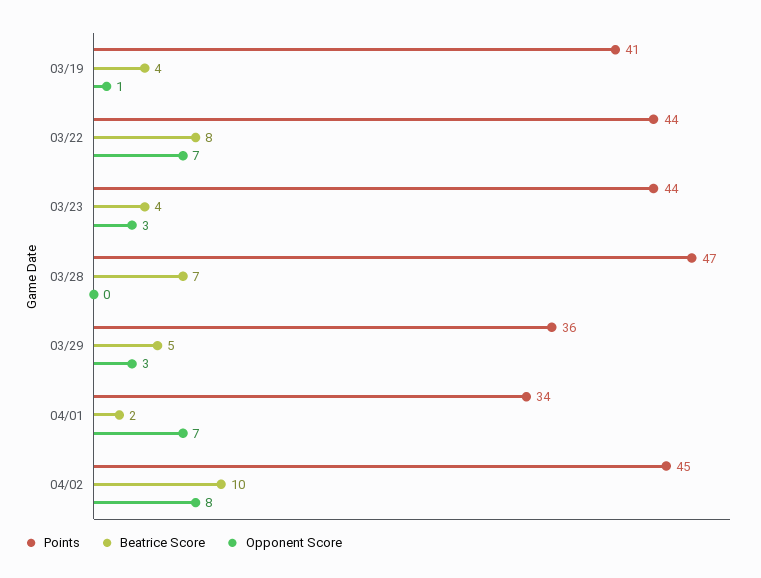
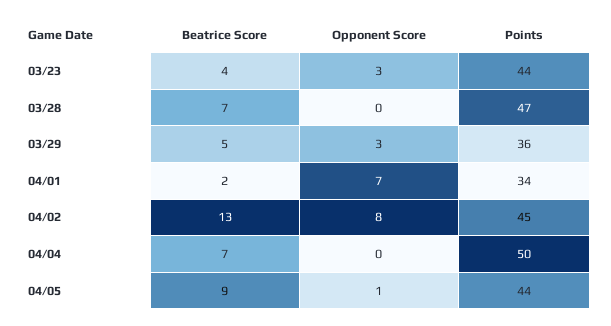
Points, 03/19: 41 -> none
Beatrice Score, 03/19: 4 -> none
Opponent Score, 03/19: 1 -> none
Points, 03/22: 44 -> none
Beatrice Score, 03/22: 8 -> none
Opponent Score, 03/22: 7 -> none
Beatrice Score, 04/02: 10 -> 13
Beatrice Score, 04/04: none -> 7
Opponent Score, 04/04: none -> 0
Points, 04/04: none -> 50
Beatrice Score, 04/05: none -> 9
Opponent Score, 04/05: none -> 1
Points, 04/05: none -> 44

